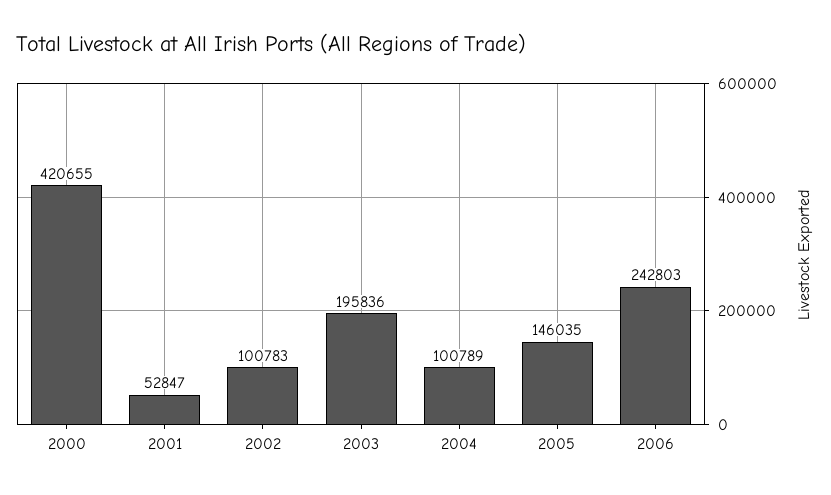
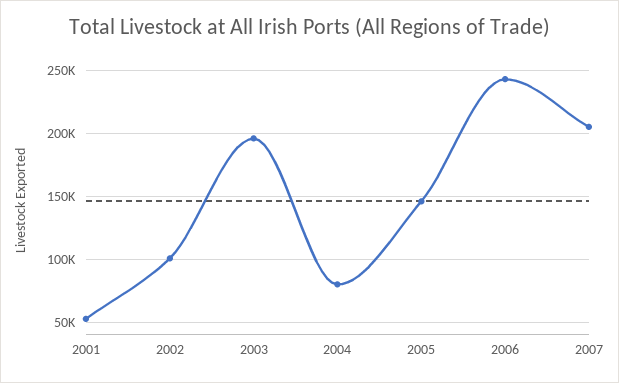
2000: 420655 -> none
2004: 100789 -> 80000
2007: none -> 205000

